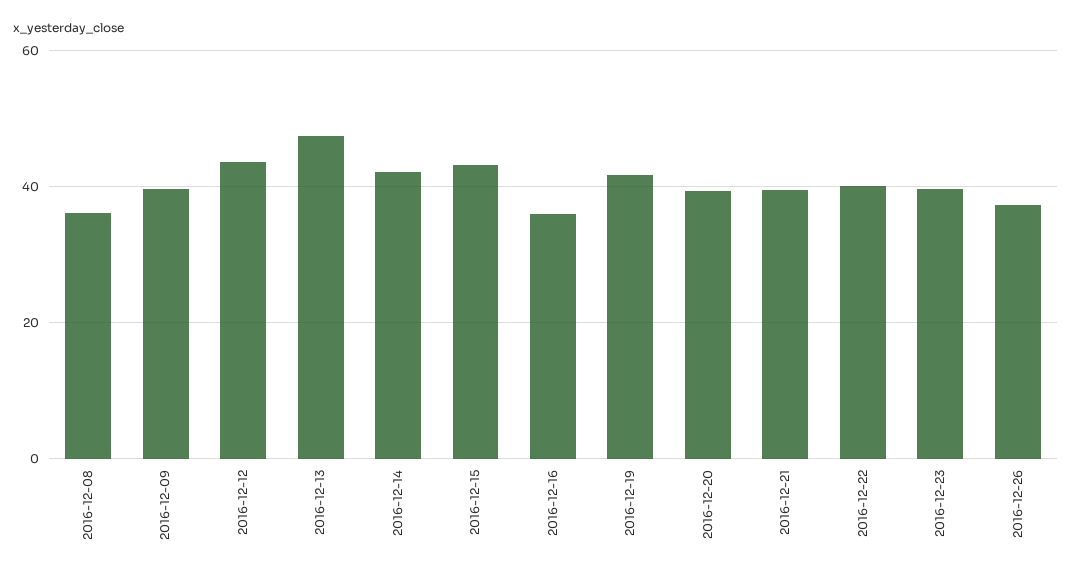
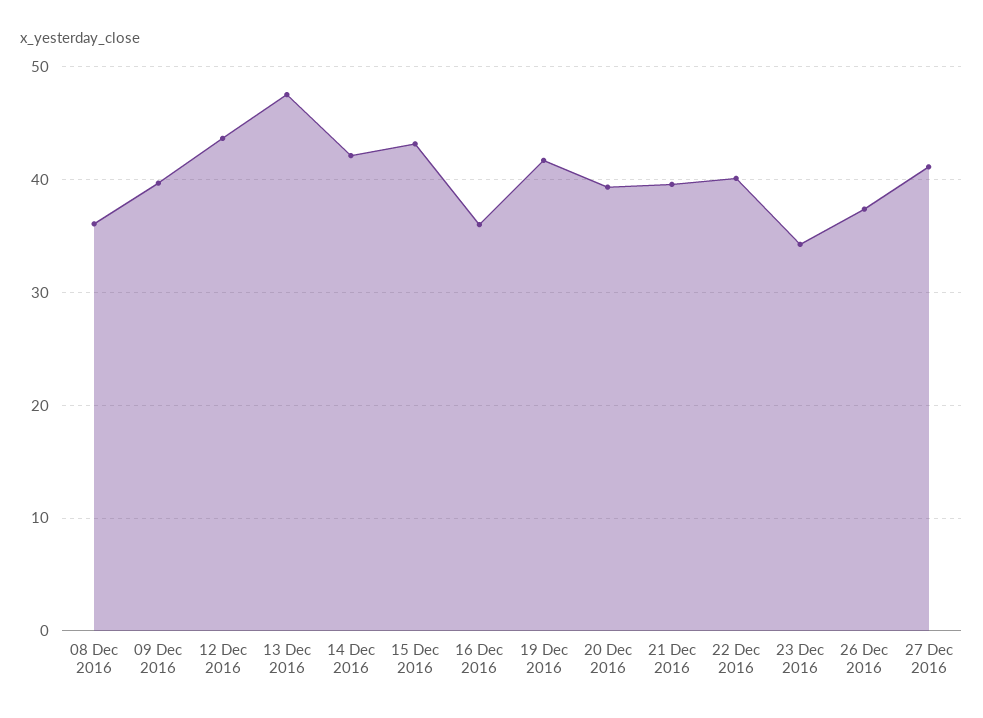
2016-12-23: 40 -> 34
27 Dec 2016: none -> 41

